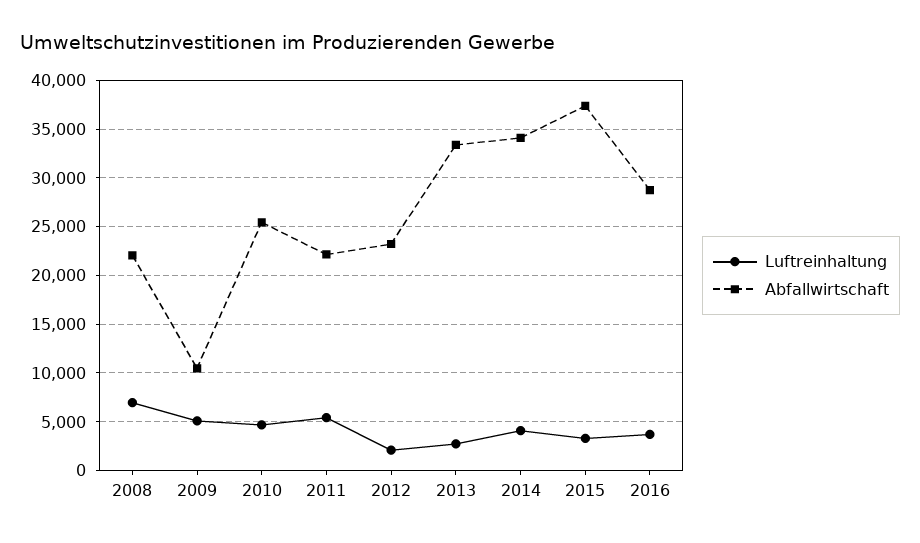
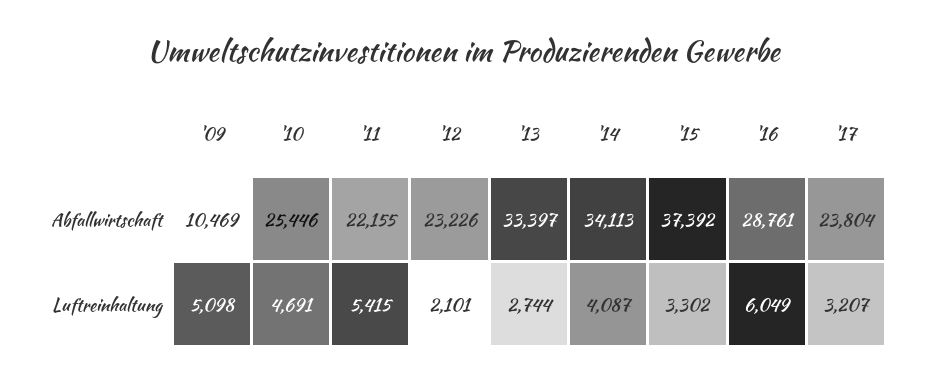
Luftreinhaltung, 2008: 7000 -> none
Abfallwirtschaft, 2008: 22000 -> none
Luftreinhaltung, 2016: 4000 -> 6049
Abfallwirtschaft, '17: none -> 23804
Luftreinhaltung, '17: none -> 3207

